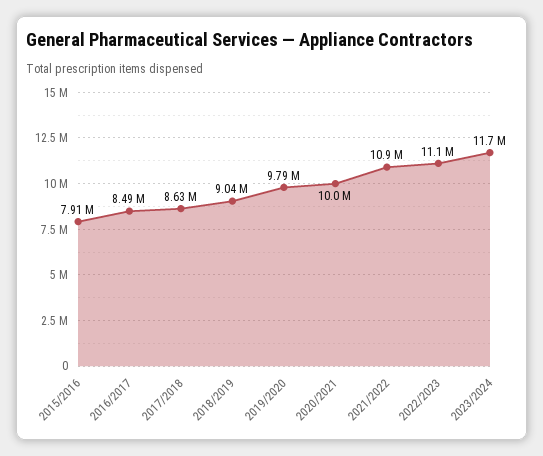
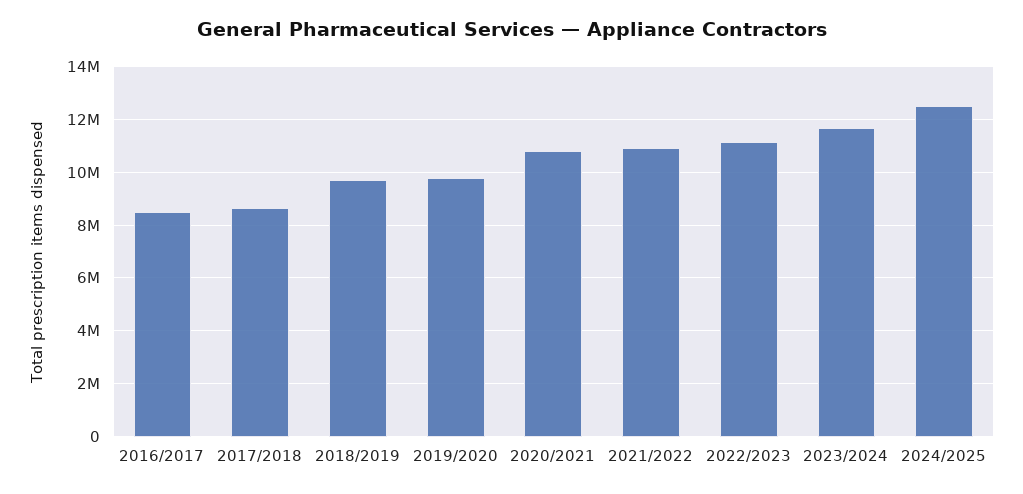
2015/2016: 7910000 -> none
2018/2019: 9040000 -> 9750000
2020/2021: 10000000 -> 10750000
2024/2025: none -> 12500000

